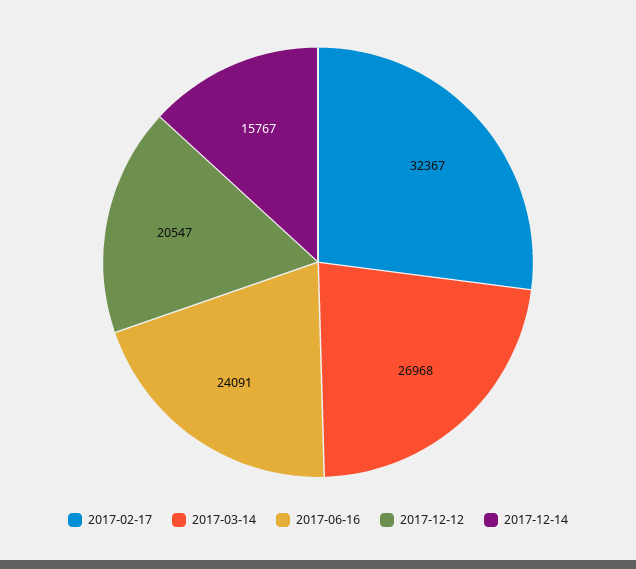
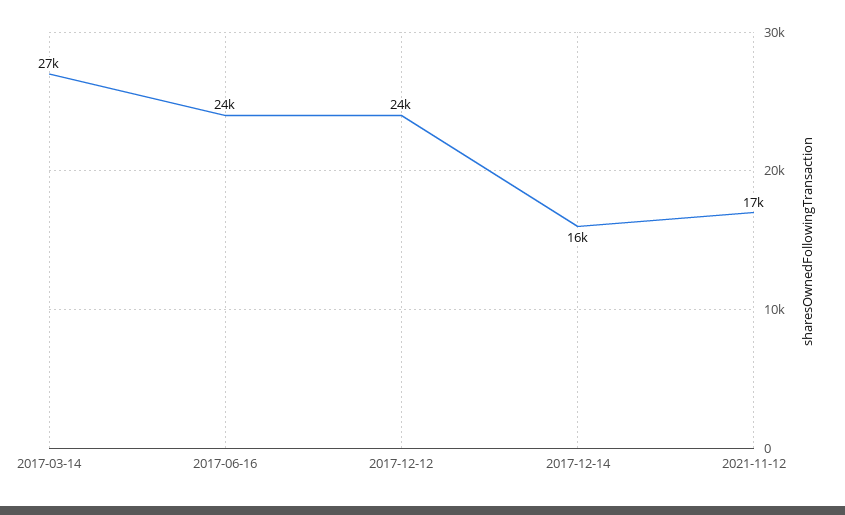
2017-02-17: 32367 -> none
2017-12-12: 20547 -> 24000
2021-11-12: none -> 17000

